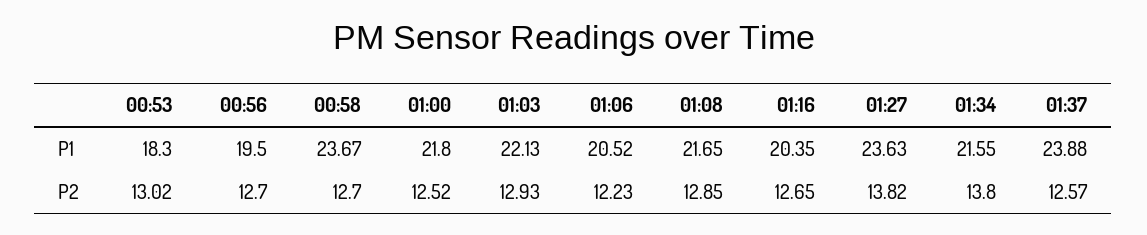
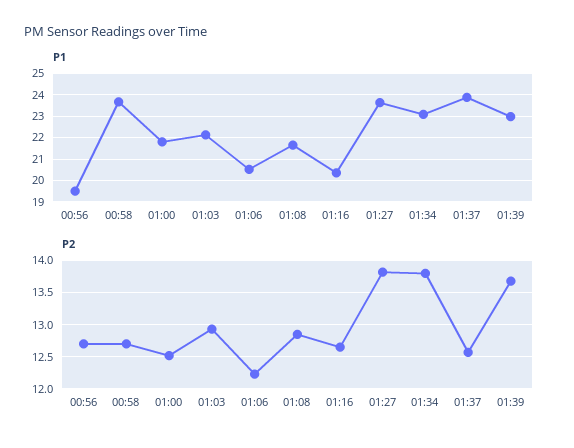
P1, 00:53: 18.3 -> none
P1, 01:34: 21.55 -> 23
P2, 00:53: 13.02 -> none
P1, 01:39: none -> 23
P2, 01:39: none -> 13.7

